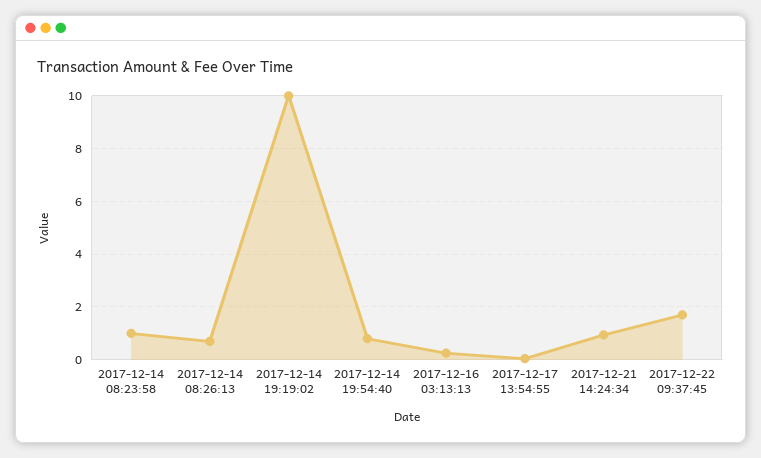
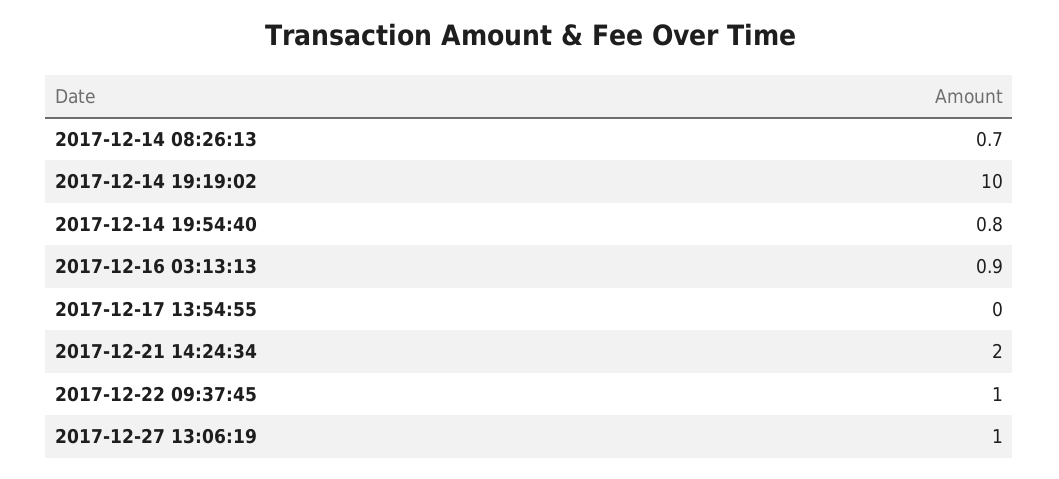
2017-12-14 08:23:58: 1 -> none
2017-12-16 03:13:13: 0.25 -> 0.9
2017-12-21 14:24:34: 1 -> 2
2017-12-22 09:37:45: 1.75 -> 1
2017-12-27 13:06:19: none -> 1

